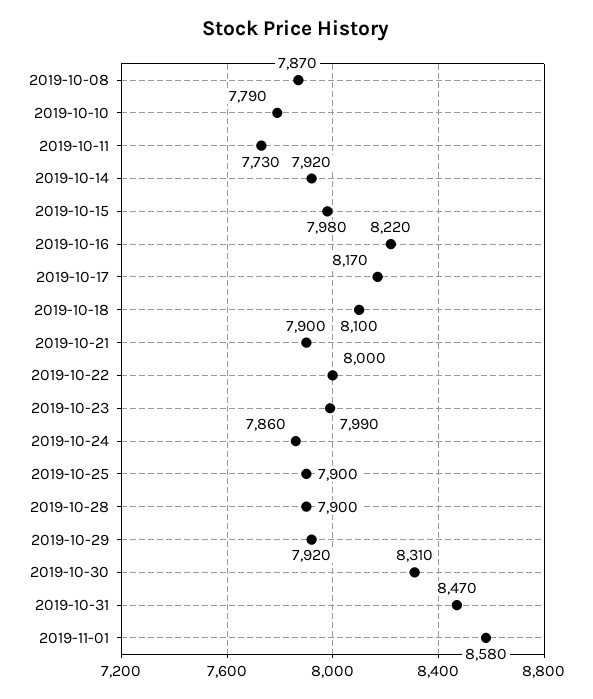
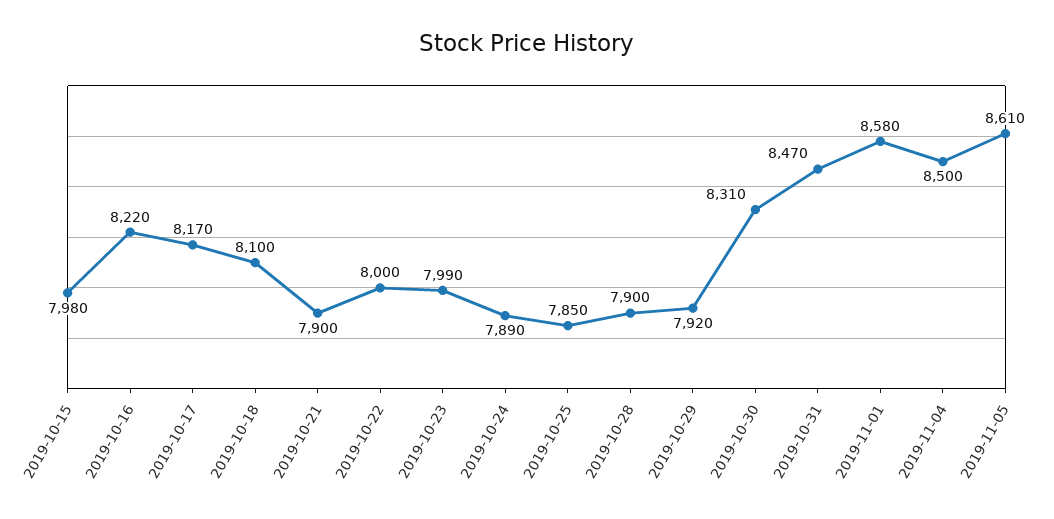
2019-10-08: 7870 -> none
2019-10-10: 7790 -> none
2019-10-11: 7730 -> none
2019-10-14: 7920 -> none
2019-10-24: 7860 -> 7890
2019-10-25: 7900 -> 7850
2019-11-04: none -> 8500
2019-11-05: none -> 8610

